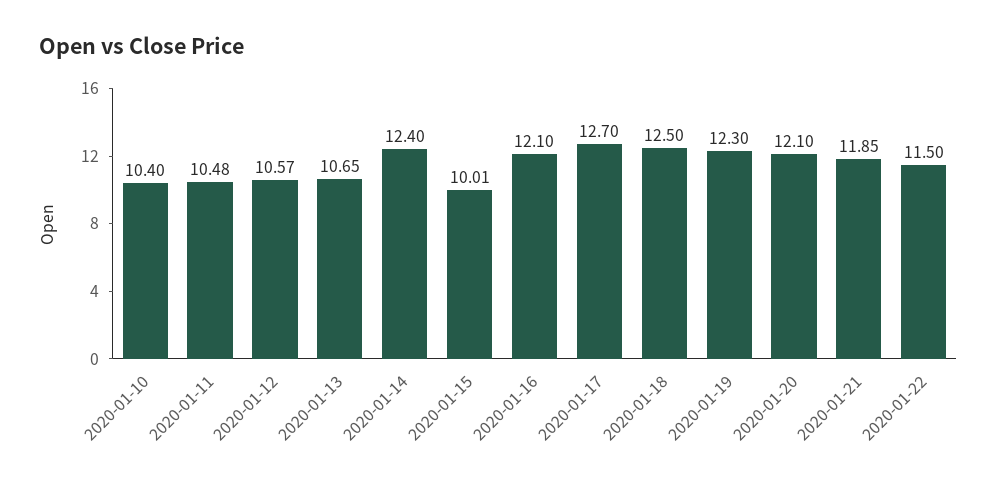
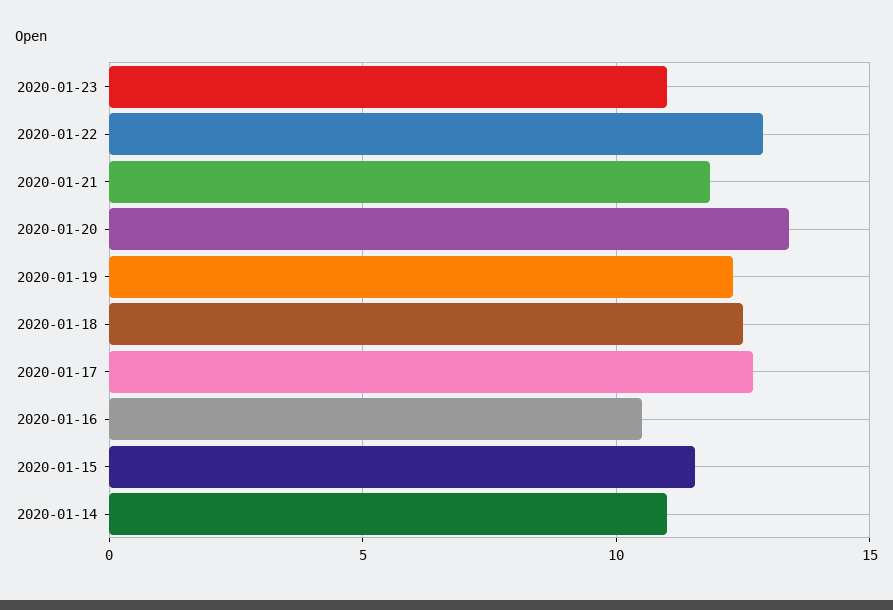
2020-01-10: 10.4 -> none
2020-01-11: 10.48 -> none
2020-01-12: 10.57 -> none
2020-01-13: 10.65 -> none
2020-01-14: 12.4 -> 11
2020-01-15: 10.01 -> 11.5
2020-01-16: 12.1 -> 10.5
2020-01-20: 12.1 -> 13.5
2020-01-22: 11.5 -> 13
2020-01-23: none -> 11

